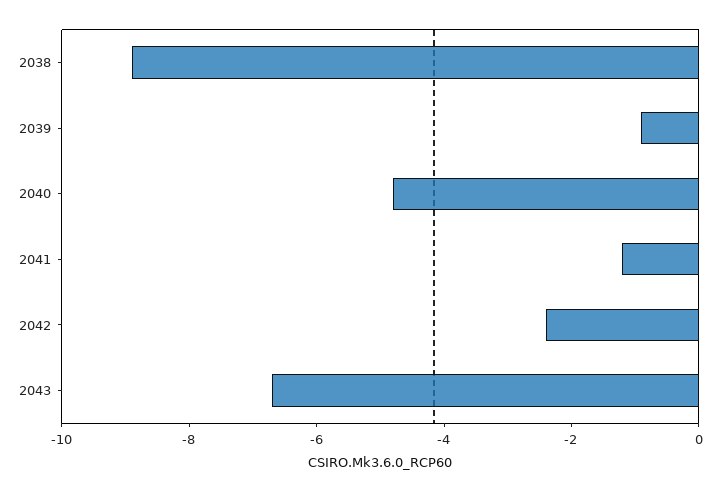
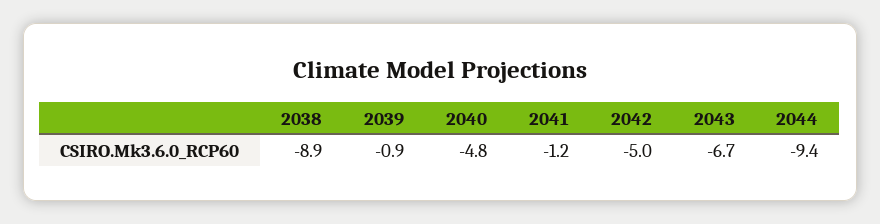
2042: -2.5 -> -5
2044: none -> -9.4

